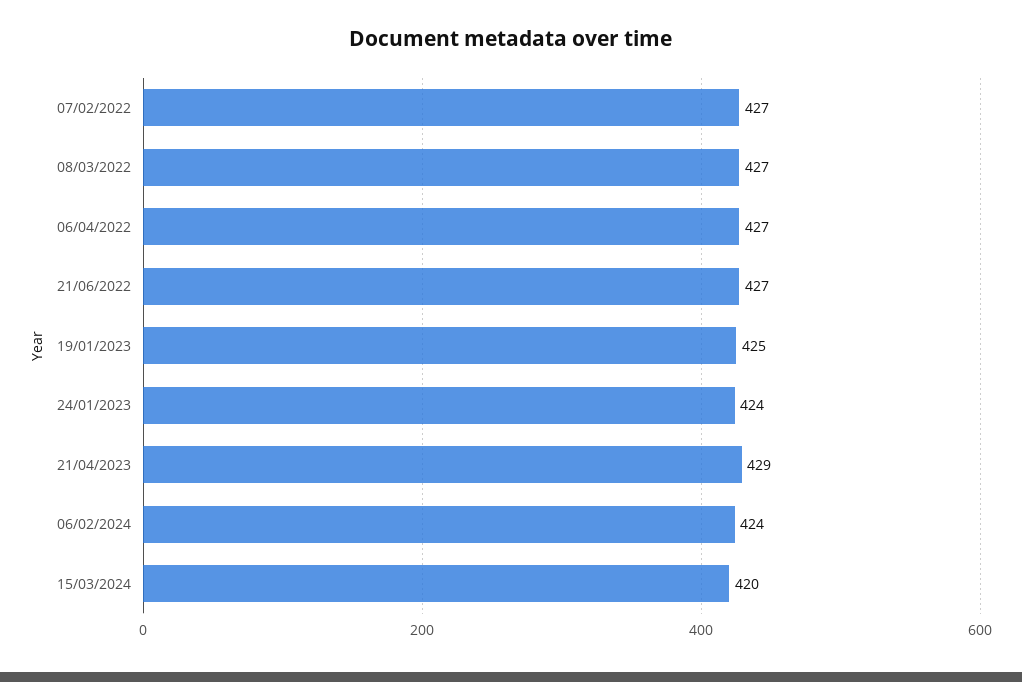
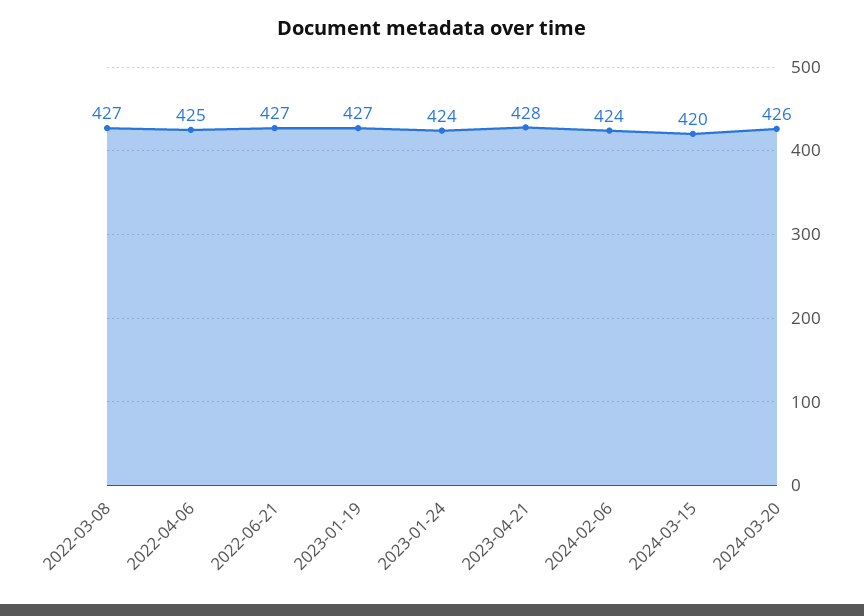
07/02/2022: 427 -> none
06/04/2022: 427 -> 425
19/01/2023: 425 -> 427
21/04/2023: 429 -> 428
2024-03-20: none -> 426

